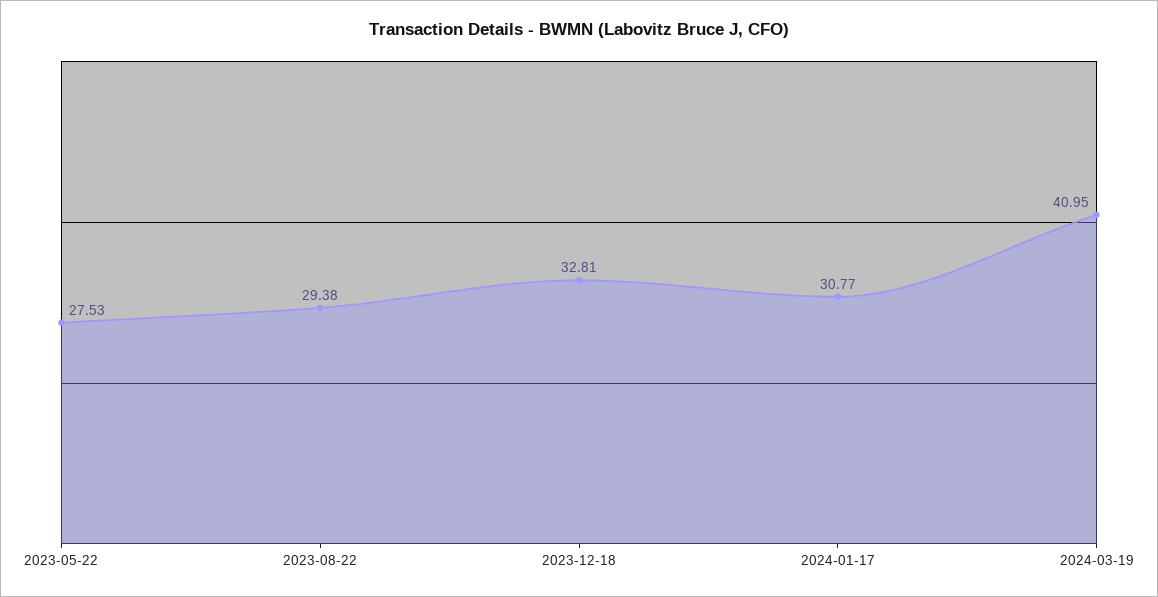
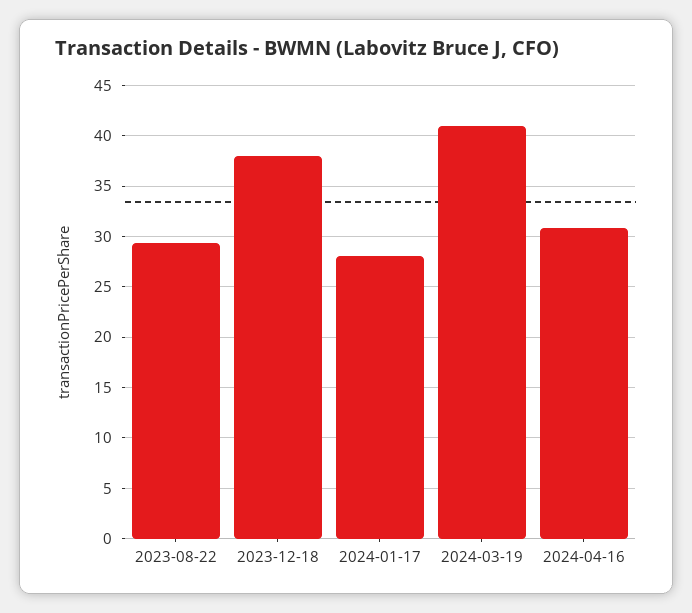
2023-05-22: 27.53 -> none
2023-12-18: 32.81 -> 38
2024-01-17: 30.77 -> 28
2024-04-16: none -> 31

